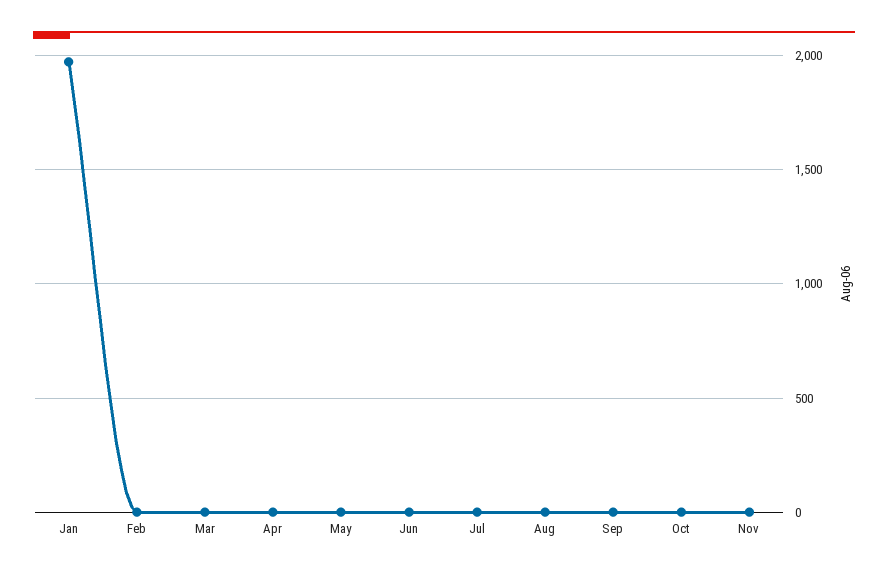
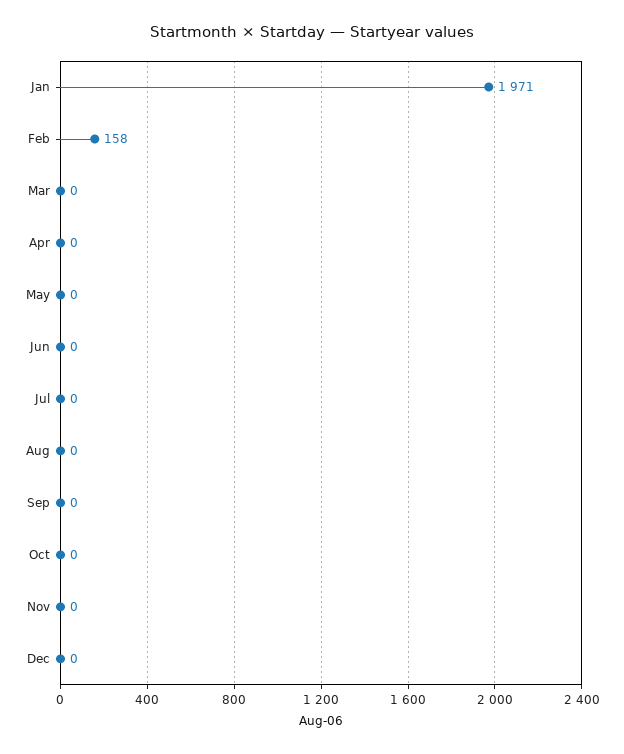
Feb: 0 -> 158
Dec: none -> 0

